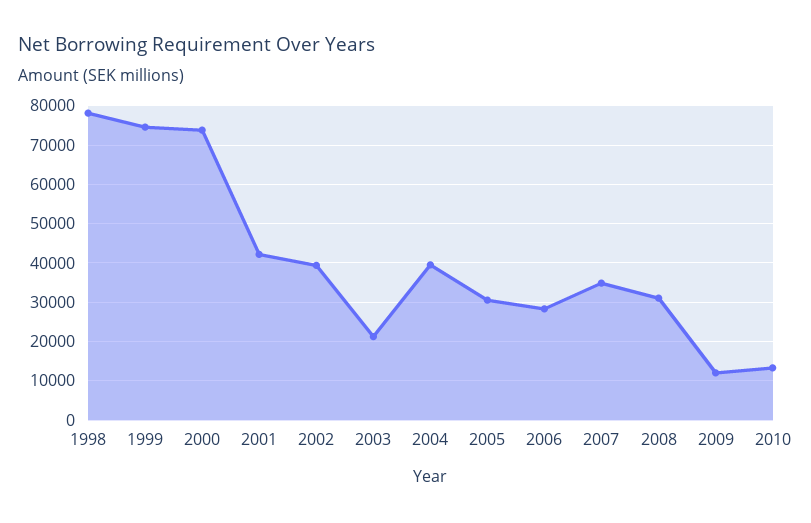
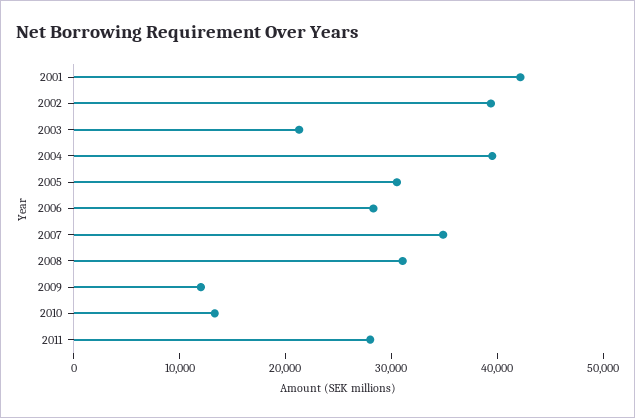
1998: 78000 -> none
1999: 74000 -> none
2000: 74000 -> none
2011: none -> 28000

